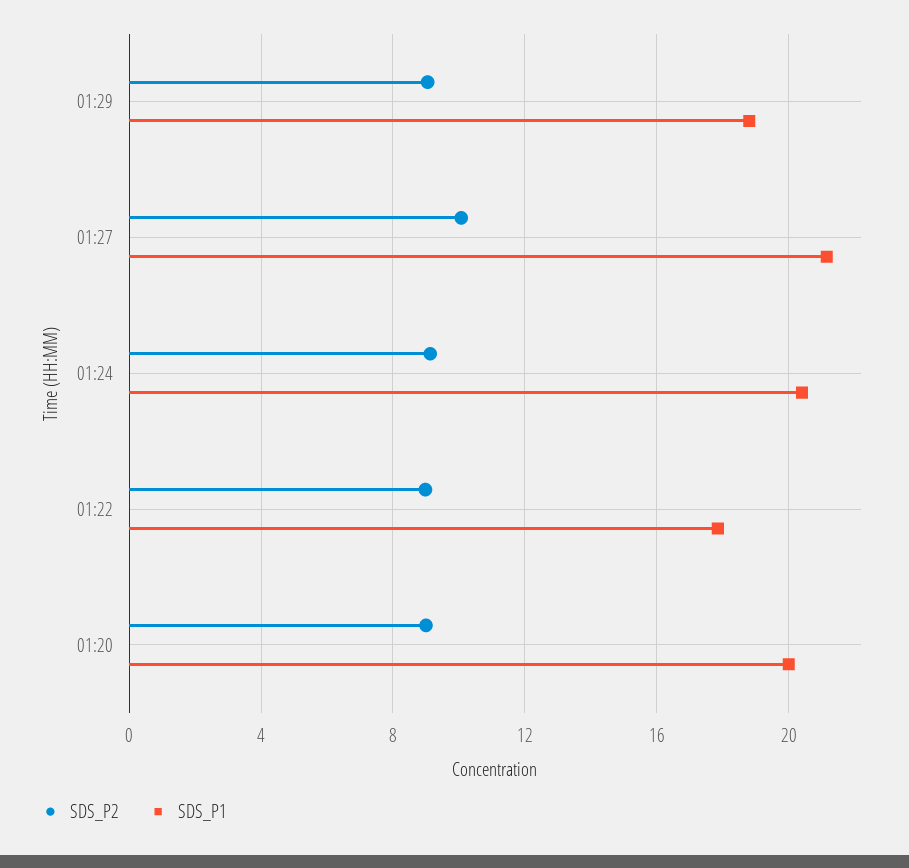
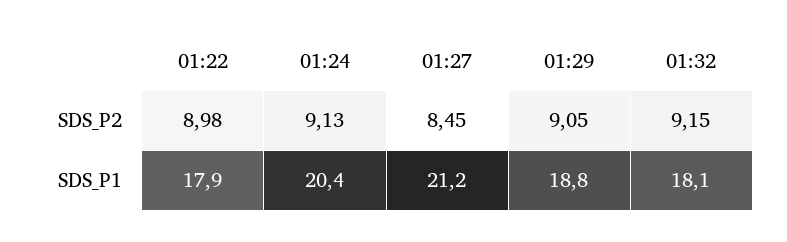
SDS_P2, 01:27: 10 -> 8.45
SDS_P2, 01:20: 9 -> none
SDS_P1, 01:20: 20 -> none
SDS_P2, 01:32: none -> 9.15
SDS_P1, 01:32: none -> 18.1

